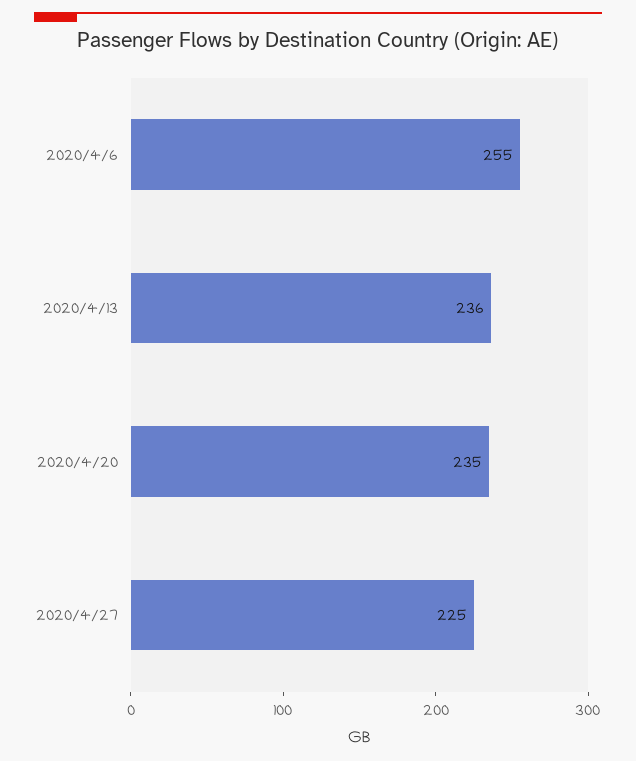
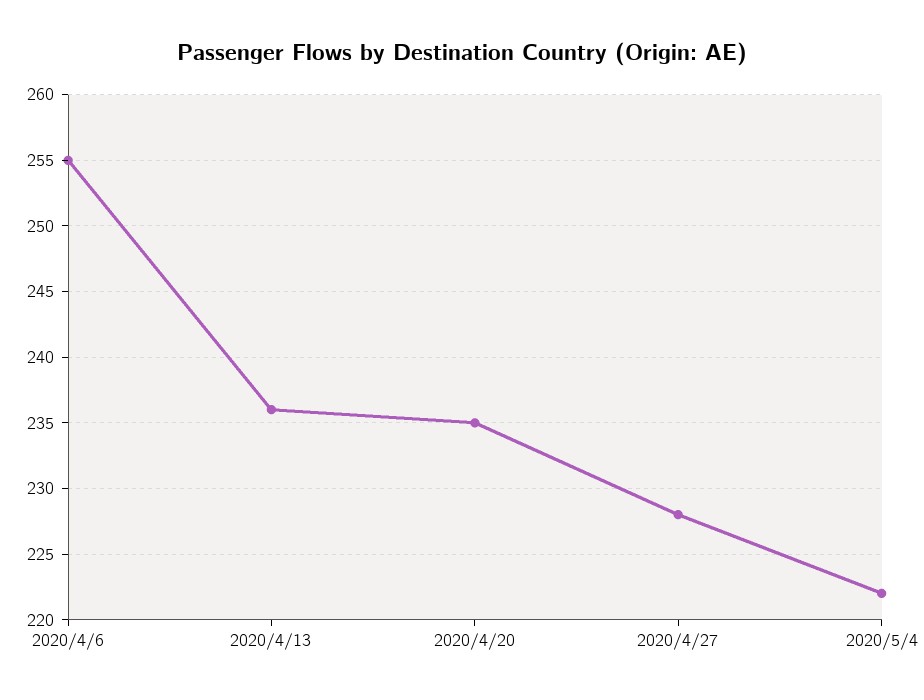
2020/4/27: 225 -> 228
2020/5/4: none -> 222

